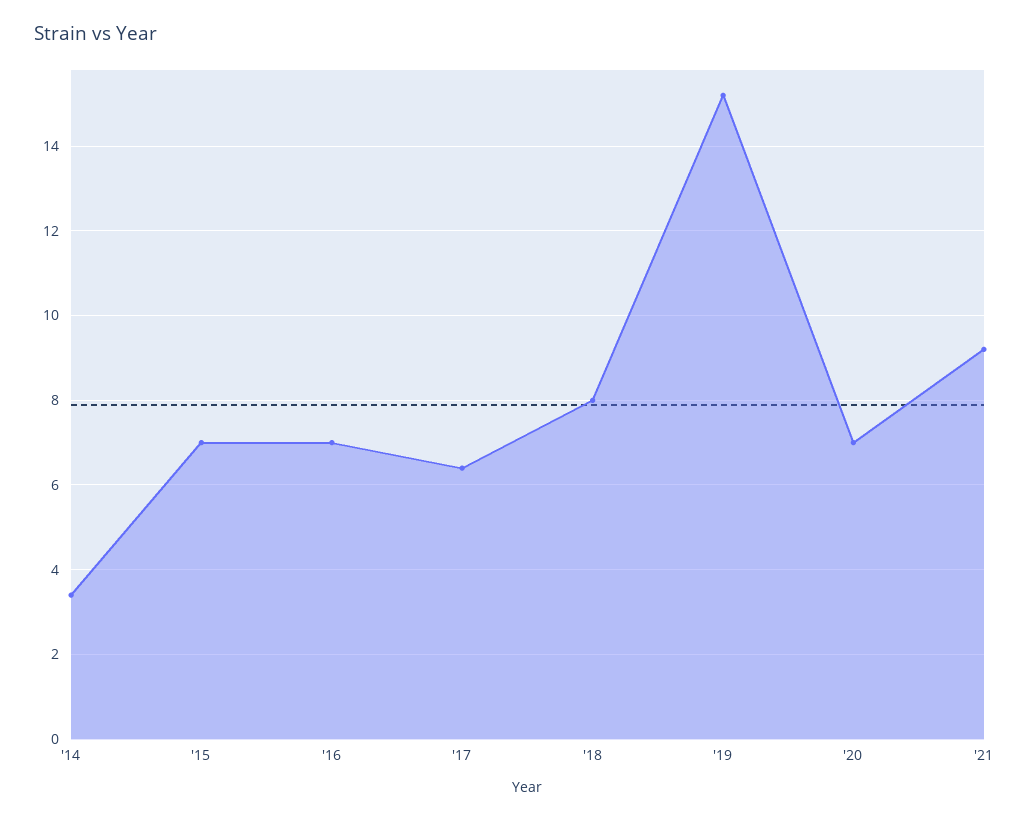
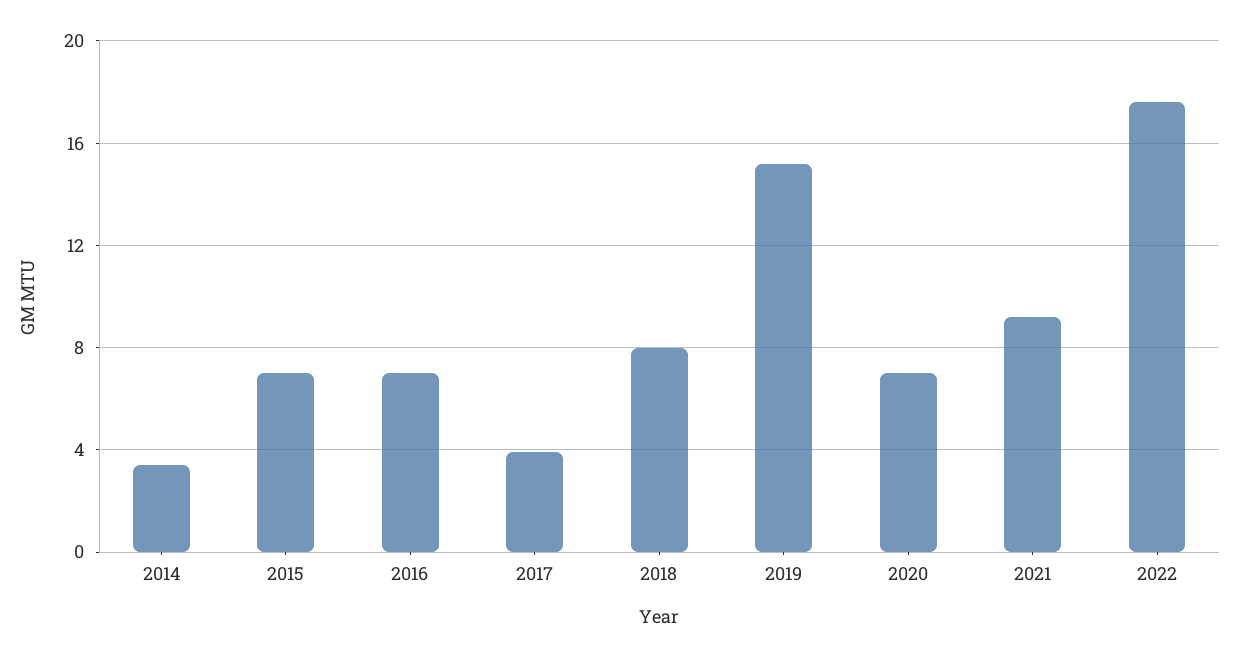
'17: 6.5 -> 4
2022: none -> 17.5

